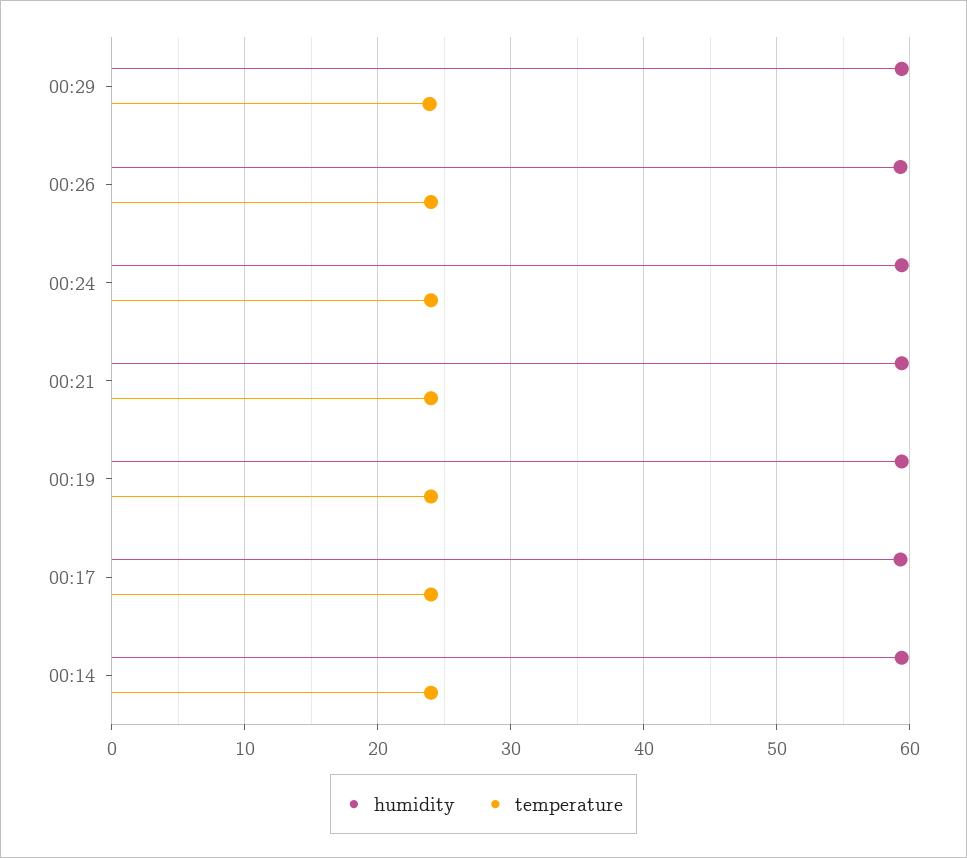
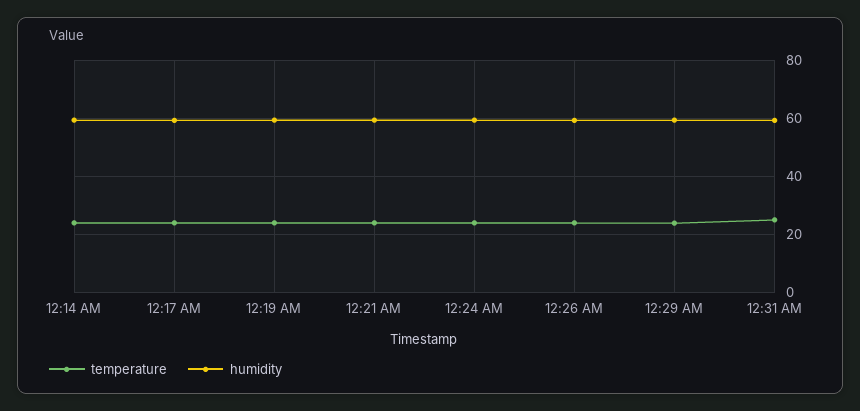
temperature, 12:31 AM: none -> 25
humidity, 12:31 AM: none -> 60

